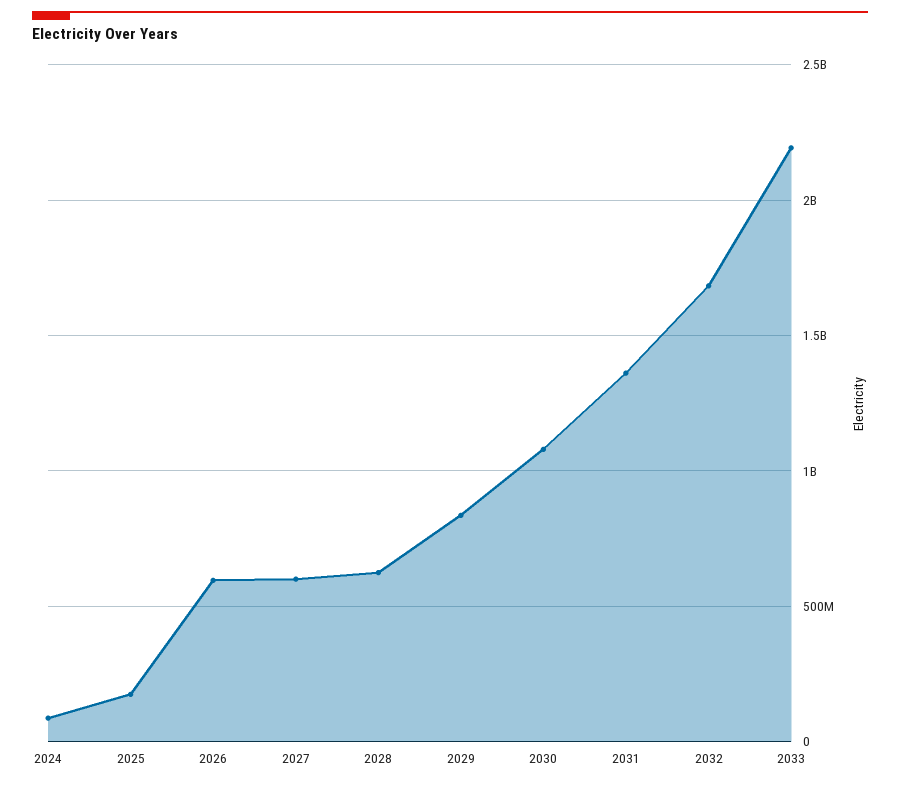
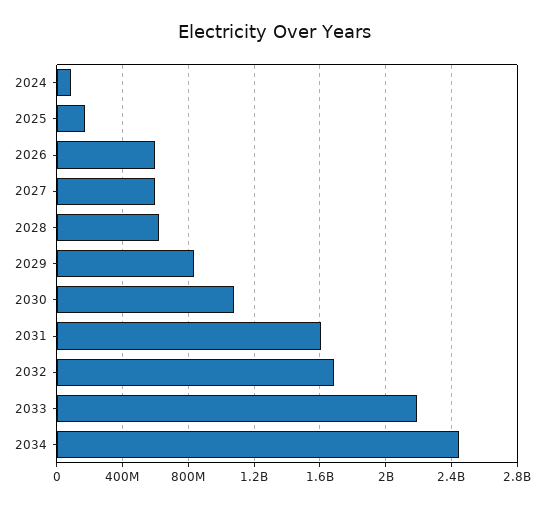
2031: 1350000000 -> 1600000000
2034: none -> 2450000000

